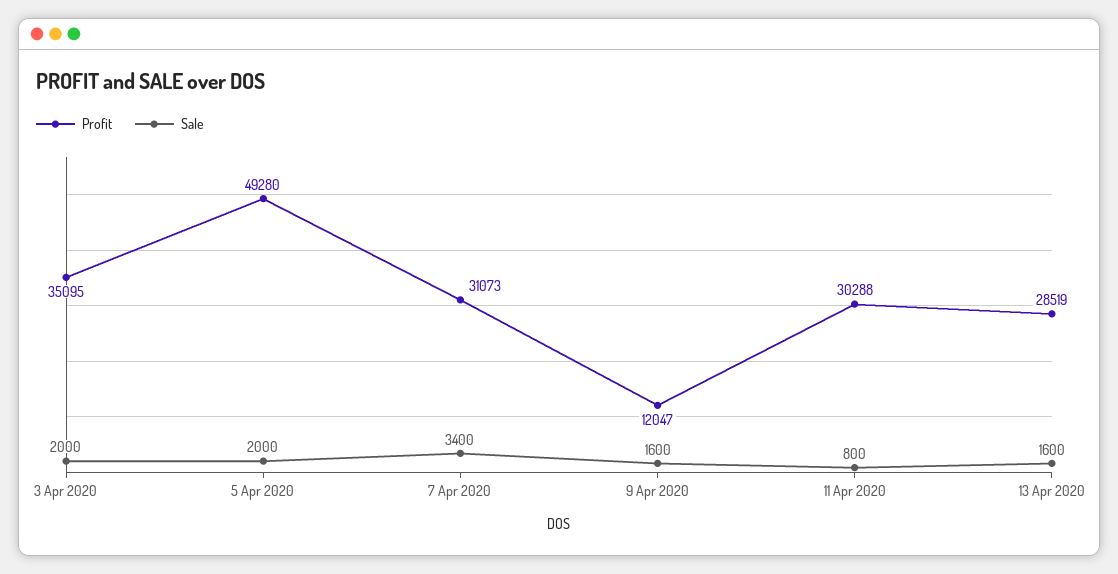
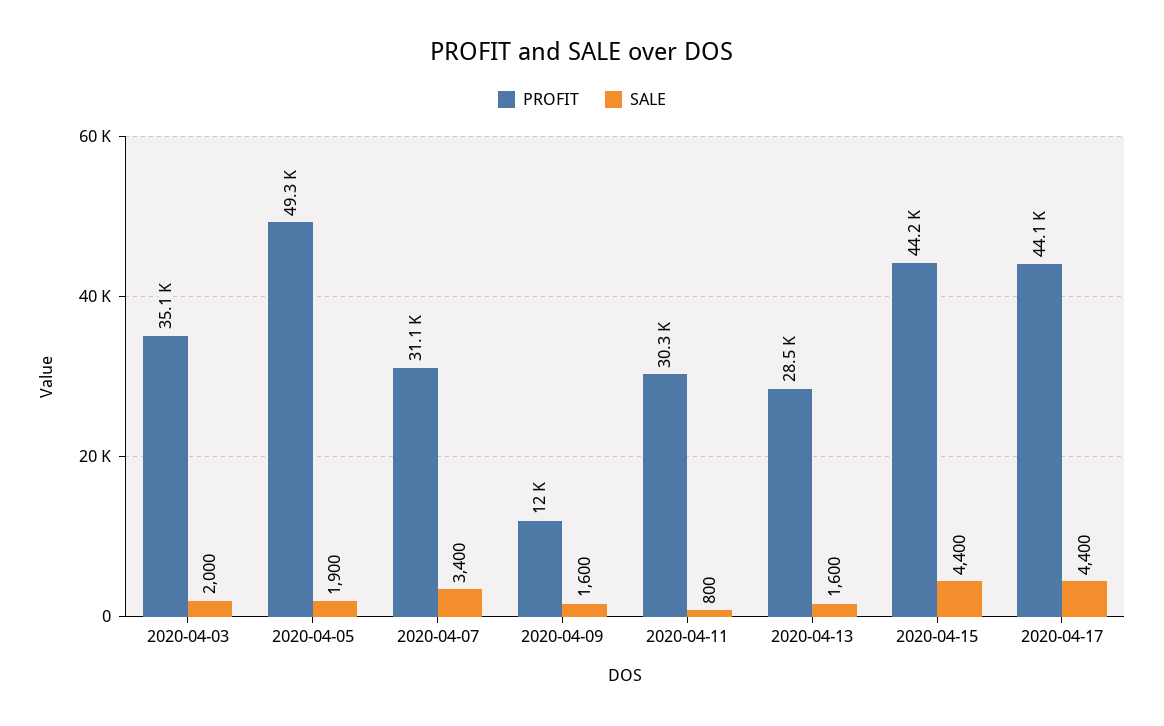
Sale, 5 Apr 2020: 2000 -> 1900
Profit, 2020-04-15: none -> 44200
Sale, 2020-04-15: none -> 4400
Profit, 2020-04-17: none -> 44100
Sale, 2020-04-17: none -> 4400

